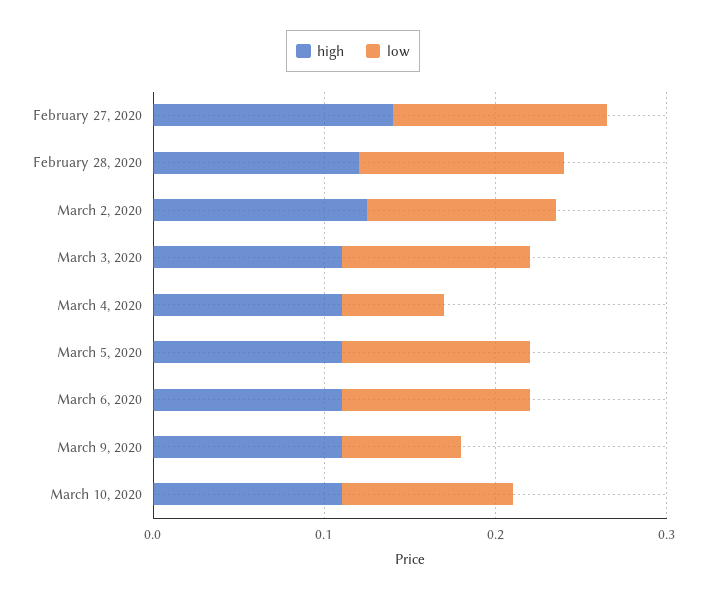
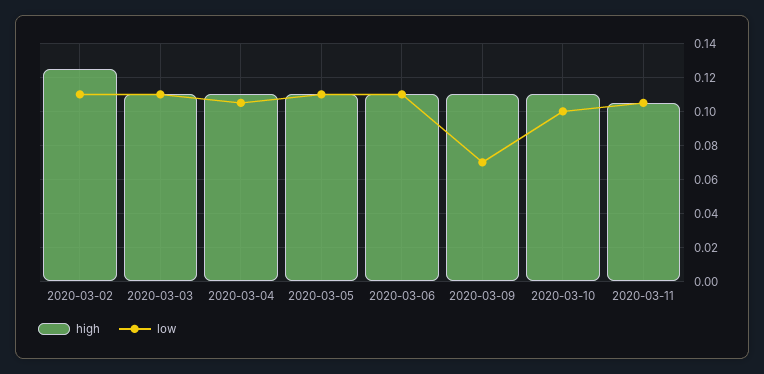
high, February 27, 2020: 0.14 -> none
low, February 27, 2020: 0.12 -> none
high, February 28, 2020: 0.12 -> none
low, February 28, 2020: 0.12 -> none
low, March 4, 2020: 0.06 -> 0.105
high, 2020-03-11: none -> 0.105
low, 2020-03-11: none -> 0.105

